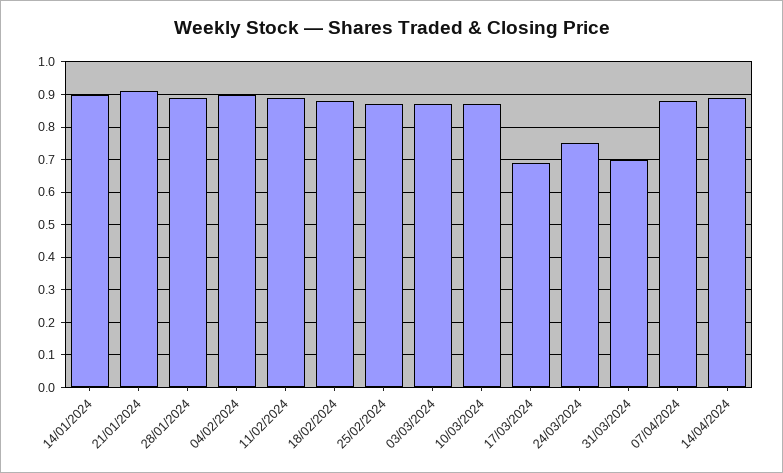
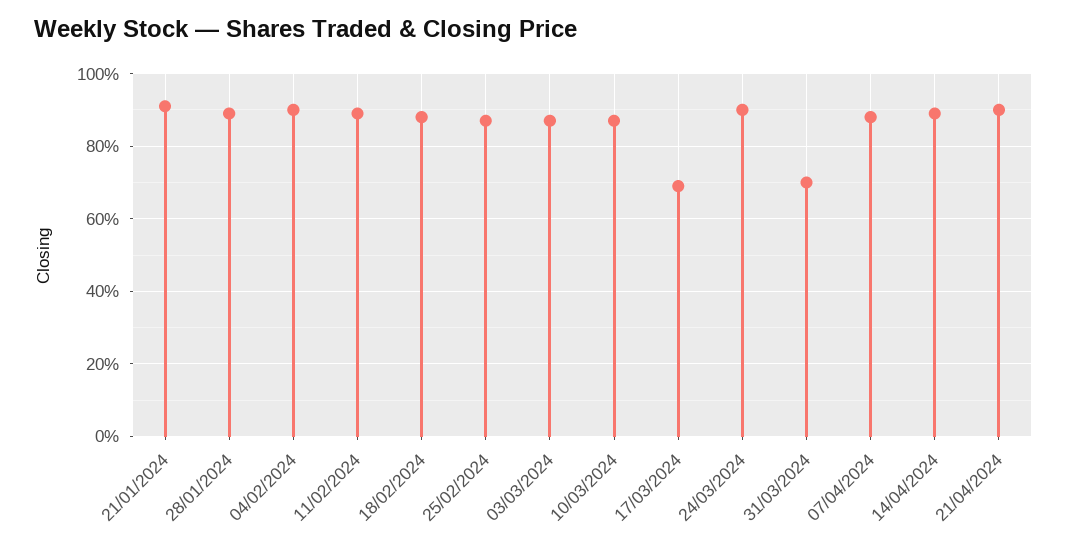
14/01/2024: 0.9 -> none
24/03/2024: 0.75 -> 0.9
21/04/2024: none -> 0.9

